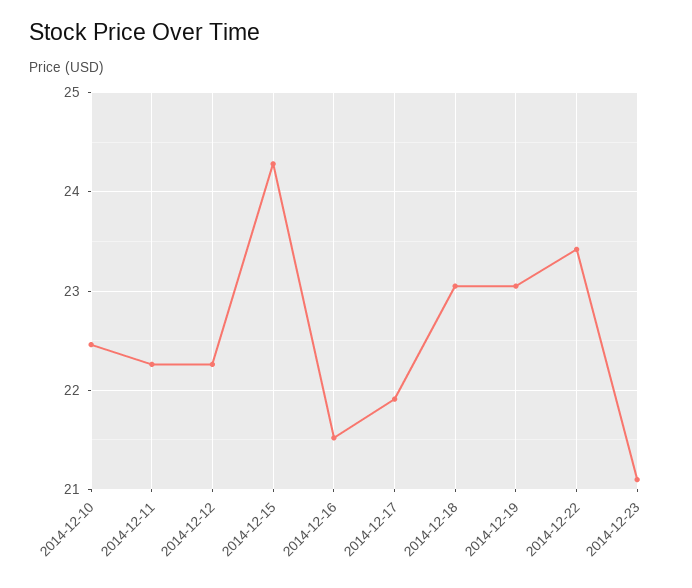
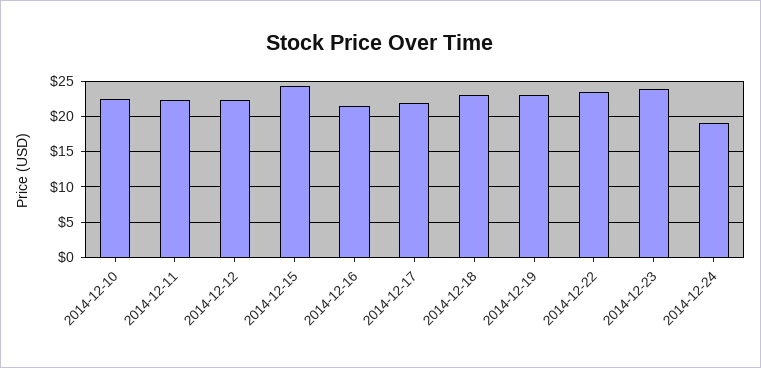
2014-12-23: 21.1 -> 24
2014-12-24: none -> 19

